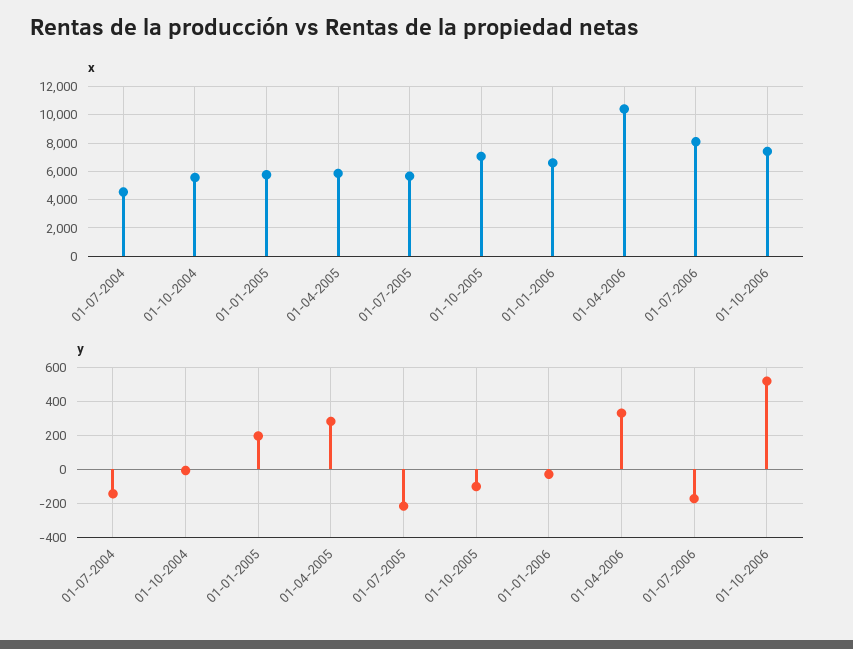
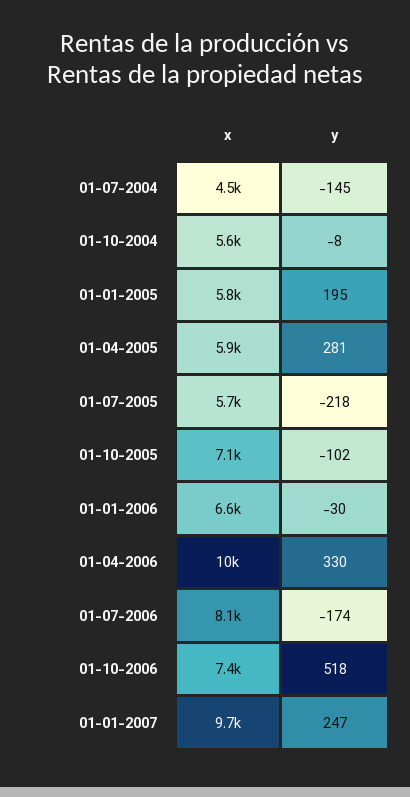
x, 01-01-2007: none -> 9700
y, 01-01-2007: none -> 247

